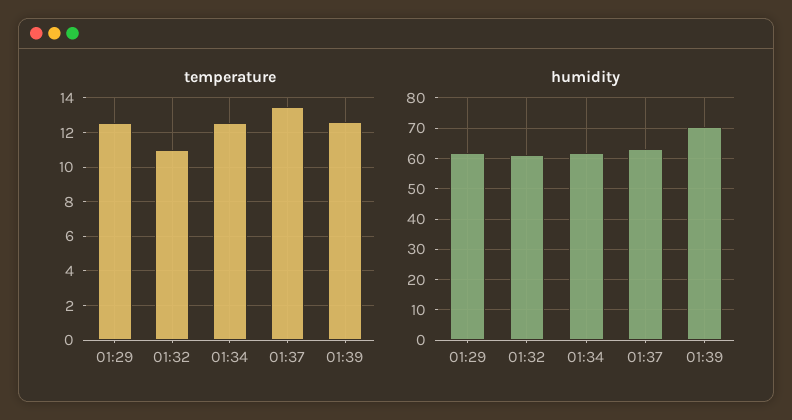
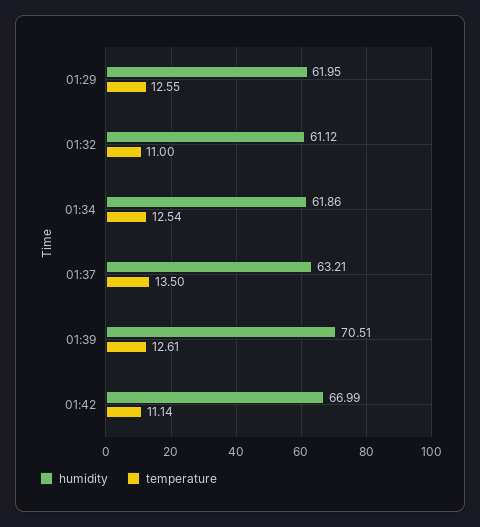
humidity, 01:42: none -> 66.99
temperature, 01:42: none -> 11.14

